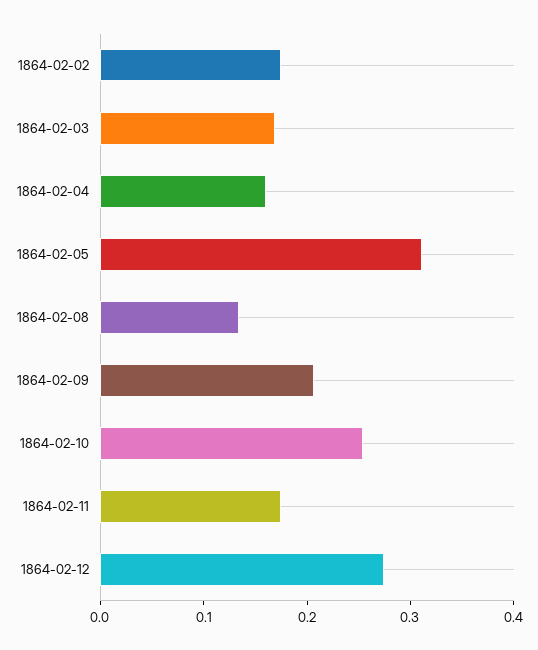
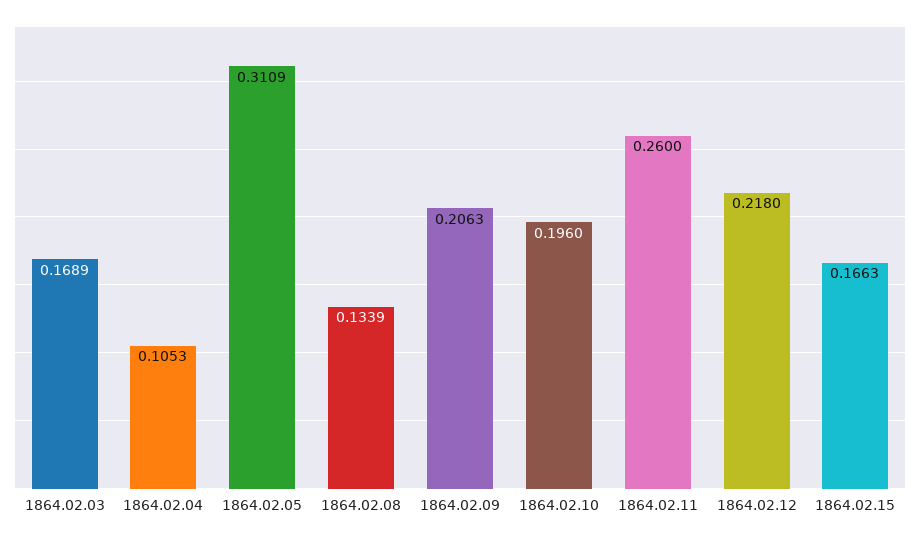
1864-02-02: 0.18 -> none
1864-02-04: 0.16 -> 0.1053
1864-02-10: 0.26 -> 0.196
1864-02-11: 0.18 -> 0.26
1864-02-12: 0.28 -> 0.218
1864.02.15: none -> 0.1663

